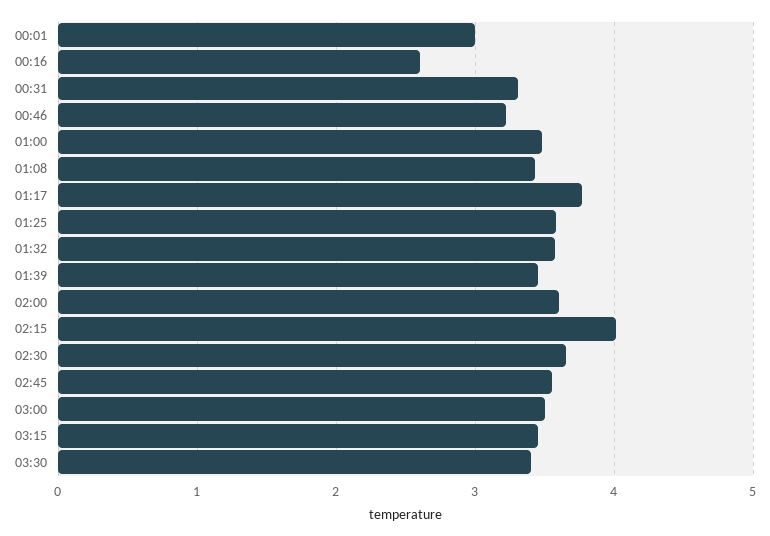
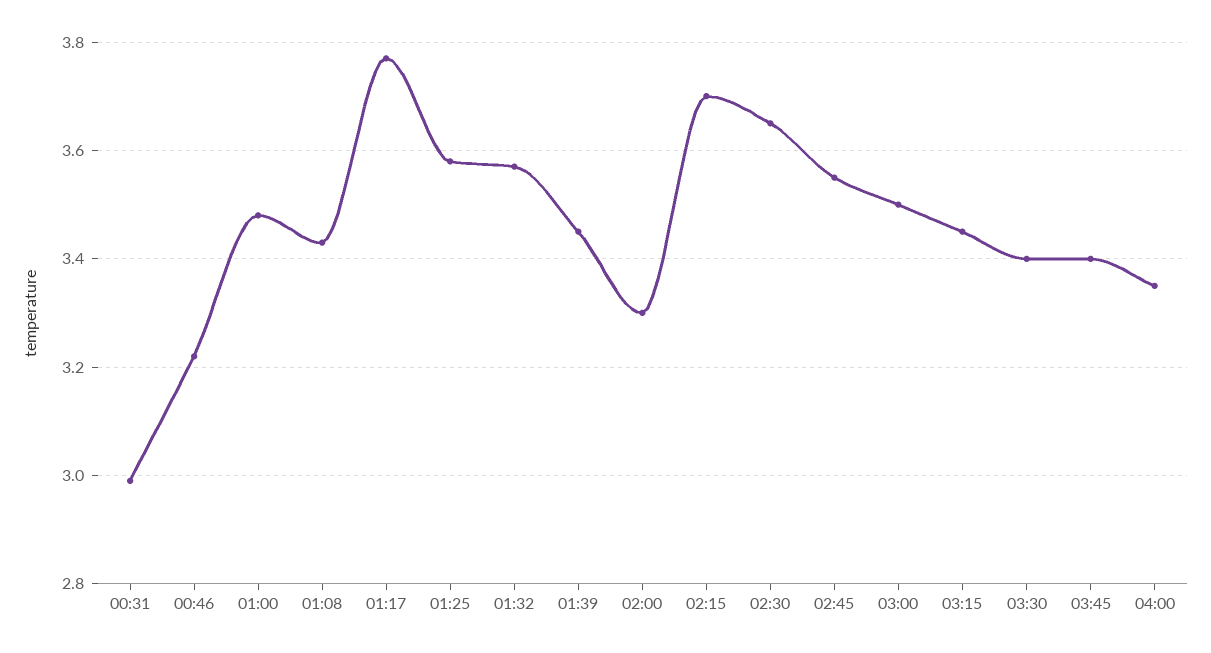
00:01: 3 -> none
00:16: 2.6 -> none
00:31: 3.3 -> 3
02:00: 3.6 -> 3.3
02:15: 4 -> 3.7
03:45: none -> 3.4
04:00: none -> 3.35

